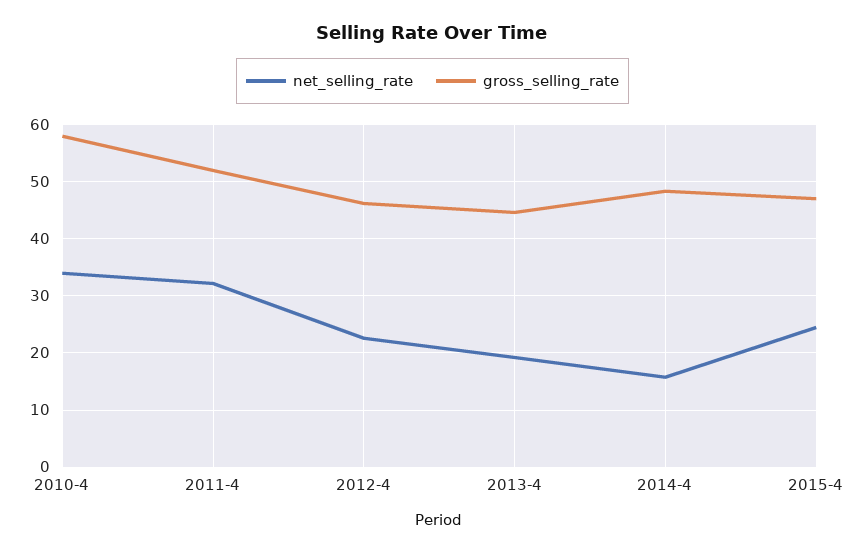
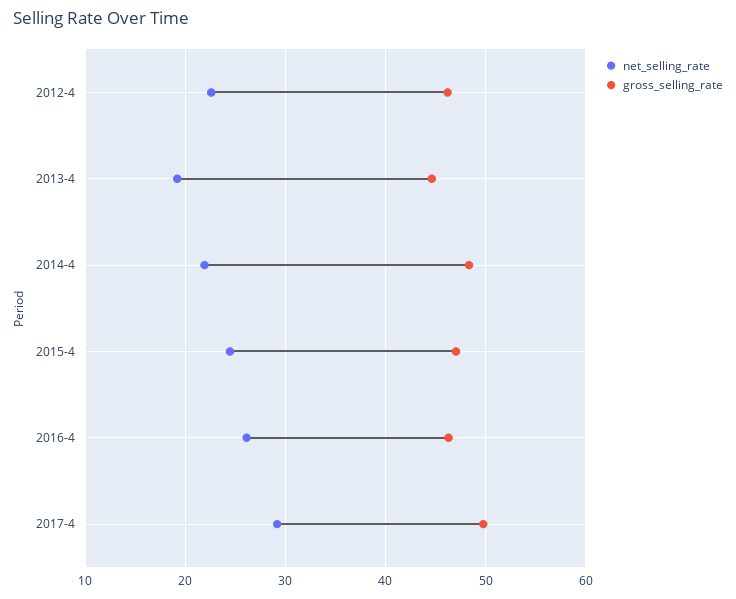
net_selling_rate, 2010-4: 34 -> none
gross_selling_rate, 2010-4: 58 -> none
net_selling_rate, 2011-4: 32 -> none
gross_selling_rate, 2011-4: 52 -> none
net_selling_rate, 2014-4: 16 -> 22
net_selling_rate, 2016-4: none -> 26
gross_selling_rate, 2016-4: none -> 46
net_selling_rate, 2017-4: none -> 29
gross_selling_rate, 2017-4: none -> 50

